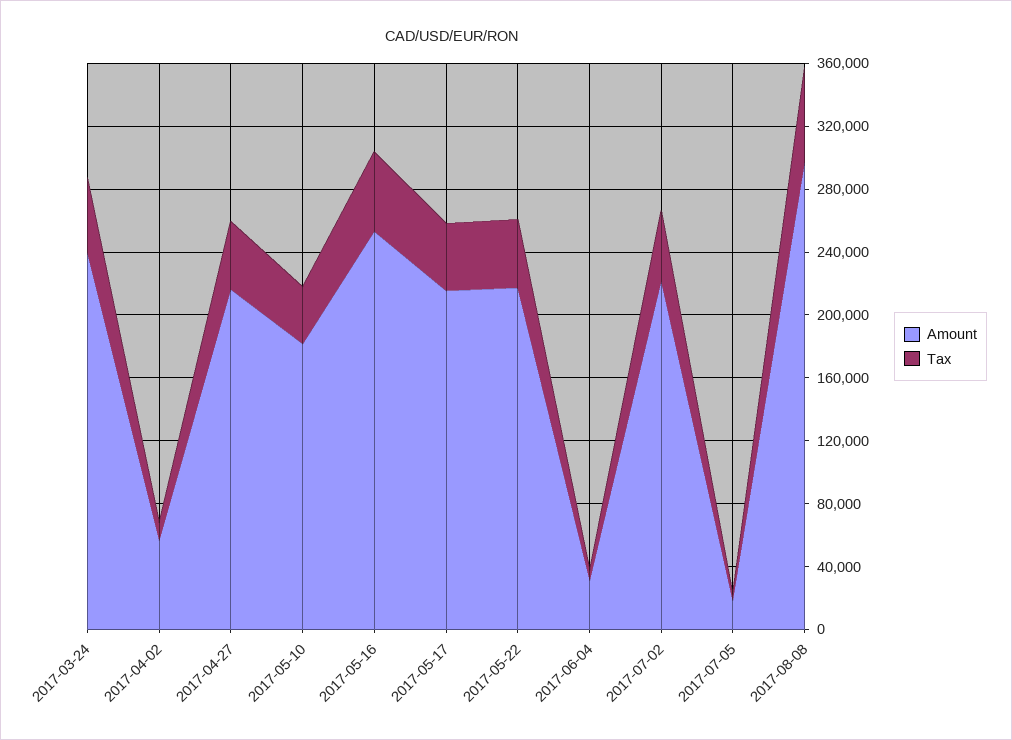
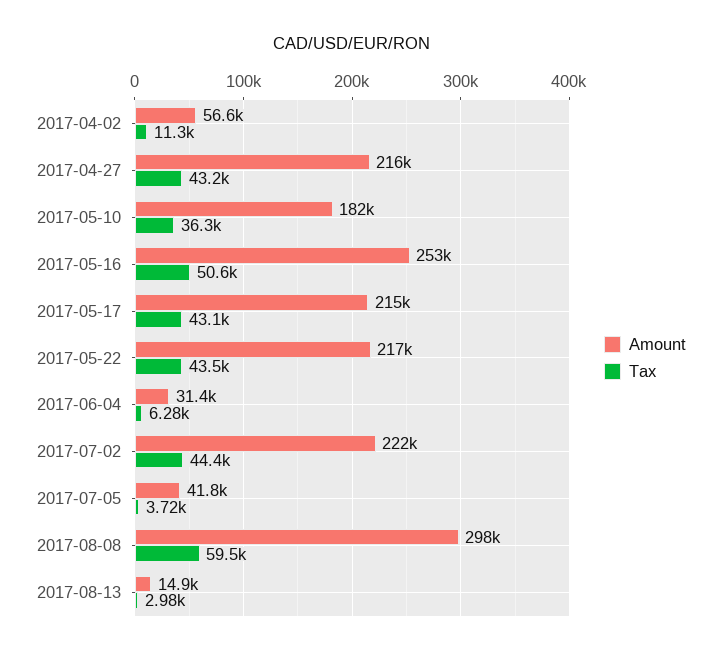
Amount, 2017-03-24: 240000 -> none
Tax, 2017-03-24: 50000 -> none
Amount, 2017-07-05: 20000 -> 41800
Amount, 2017-08-13: none -> 14900
Tax, 2017-08-13: none -> 2980

